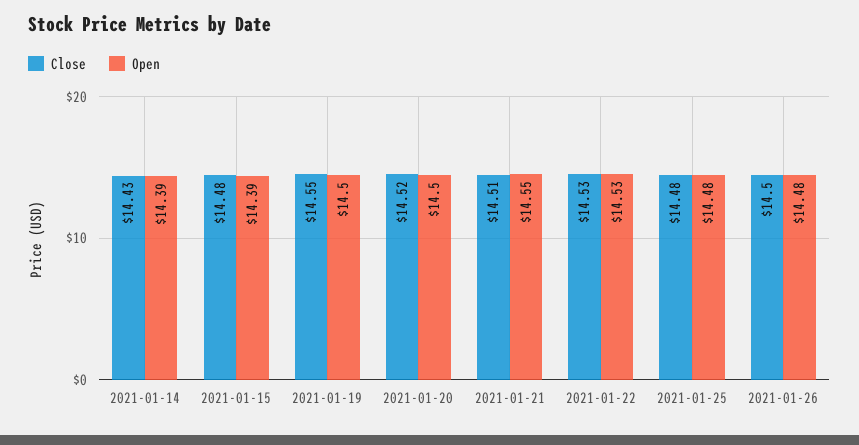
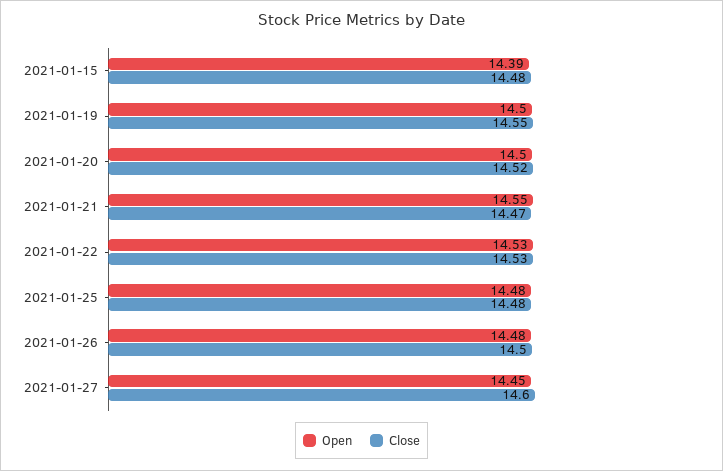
Close, 2021-01-14: 14.43 -> none
Open, 2021-01-14: 14.39 -> none
Close, 2021-01-21: 14.51 -> 14.47
Open, 2021-01-27: none -> 14.45
Close, 2021-01-27: none -> 14.6

